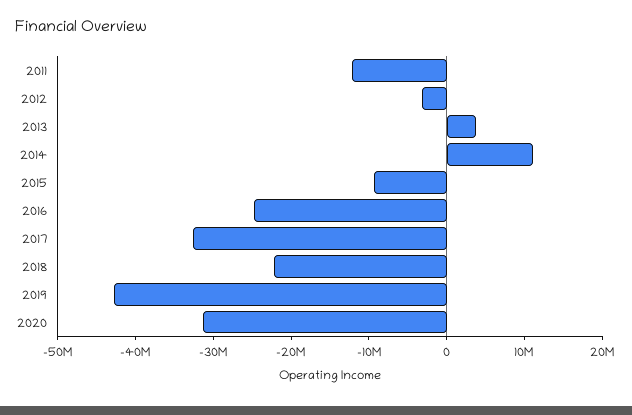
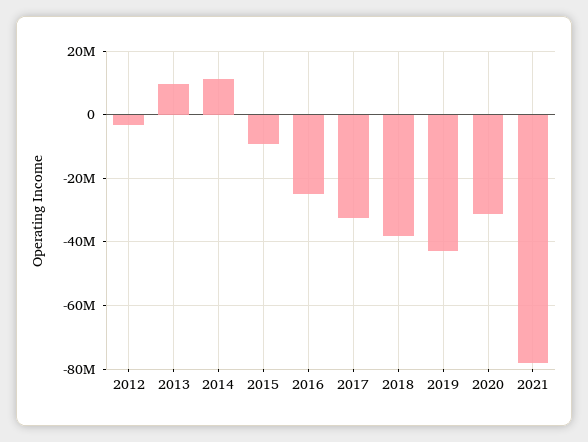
2011: -12000000 -> none
2013: 4000000 -> 10000000
2018: -22000000 -> -38000000
2021: none -> -78000000

